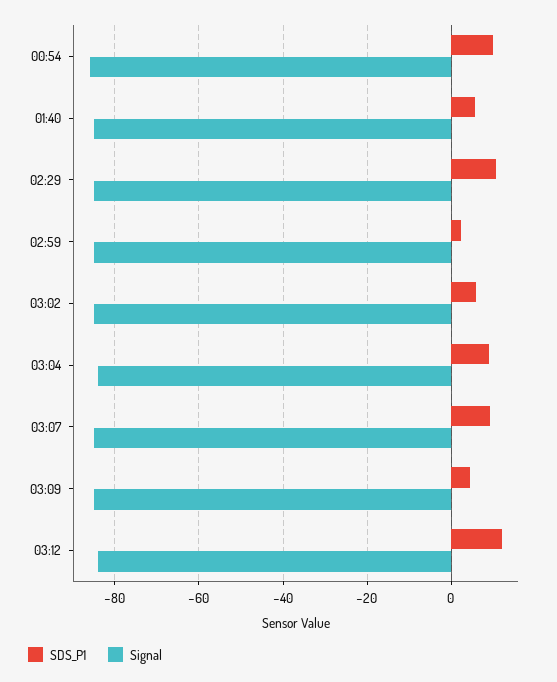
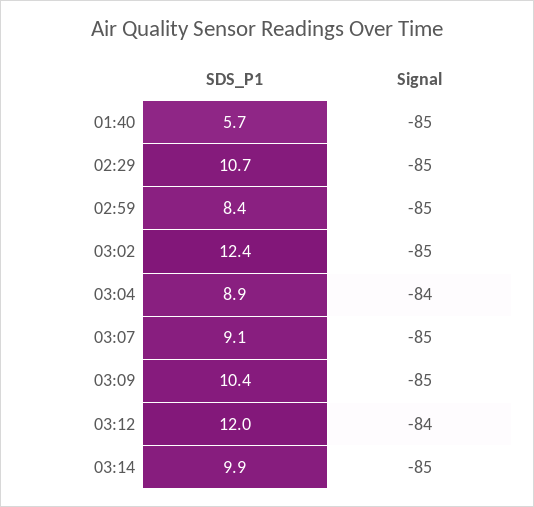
SDS_P1, 00:54: 10 -> none
Signal, 00:54: -86 -> none
SDS_P1, 02:59: 2 -> 8.4
SDS_P1, 03:02: 6 -> 12.4
SDS_P1, 03:09: 4 -> 10.4
SDS_P1, 03:14: none -> 9.9
Signal, 03:14: none -> -85

